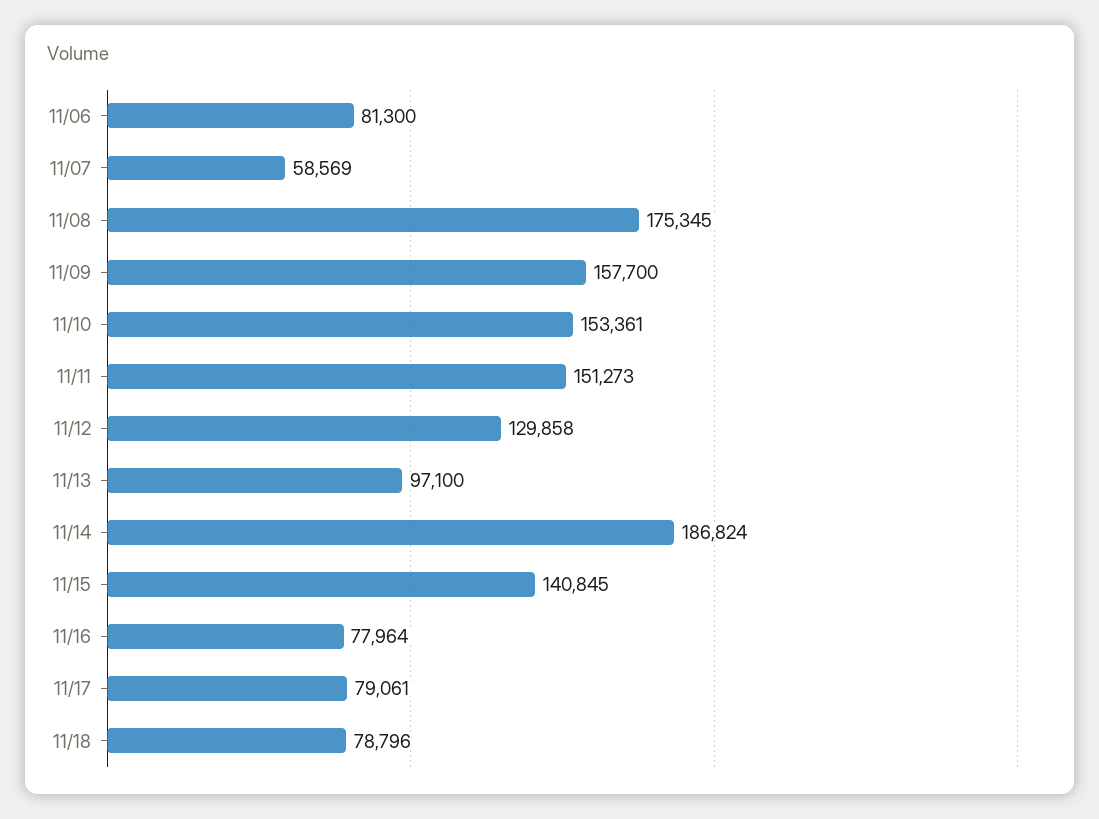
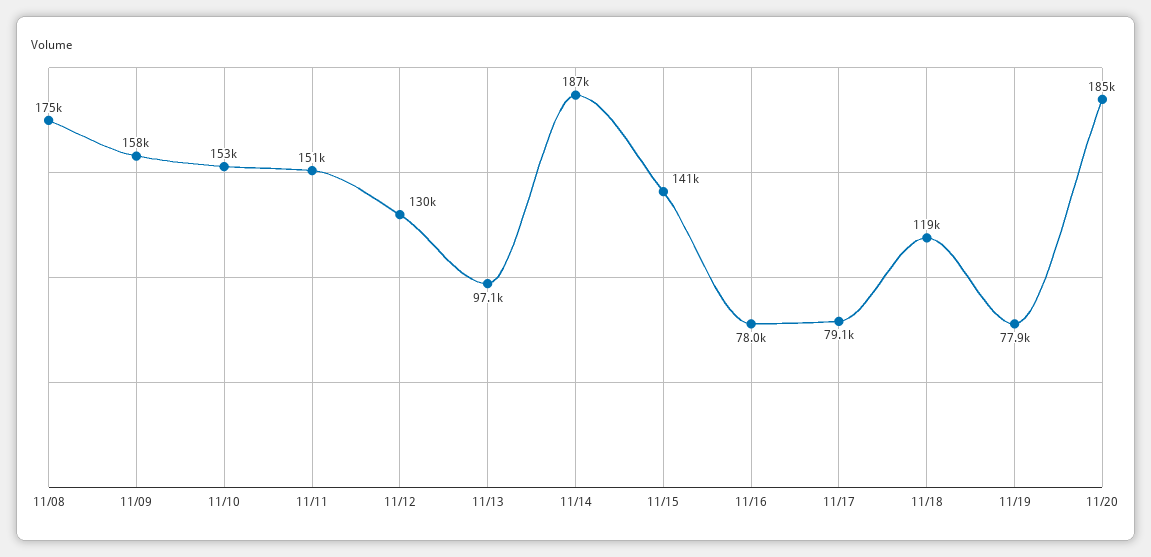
11/06: 81300 -> none
11/07: 58569 -> none
11/18: 78796 -> 119000
11/19: none -> 77900
11/20: none -> 185000

